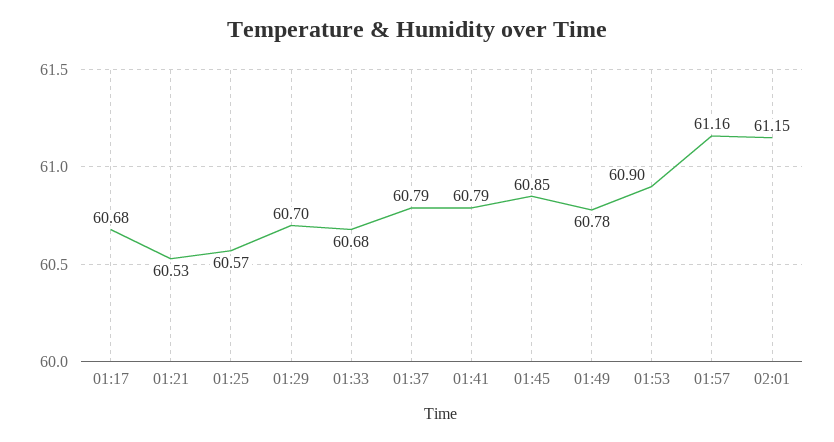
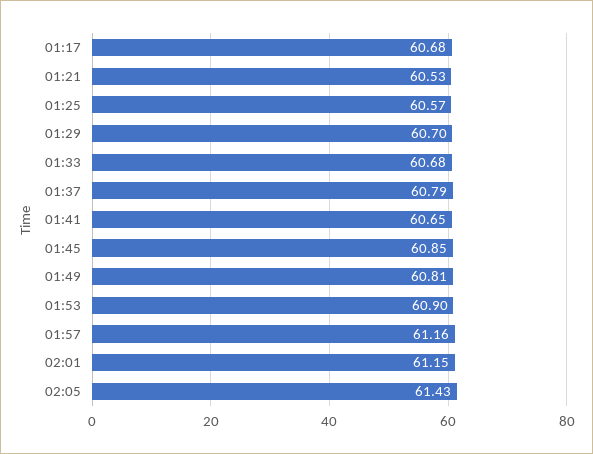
01:41: 60.79 -> 60.65
01:49: 60.78 -> 60.81
02:05: none -> 61.43

